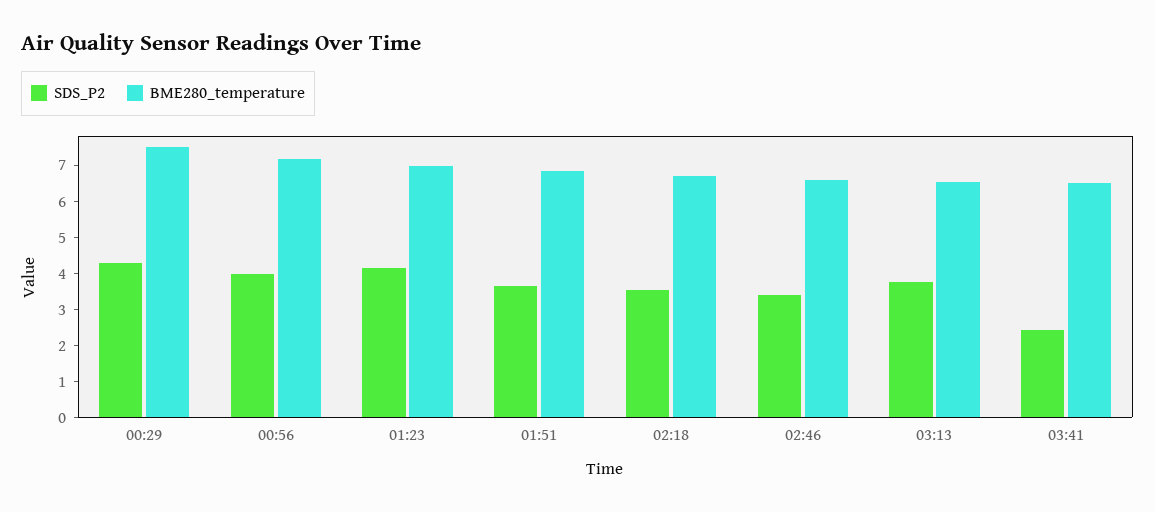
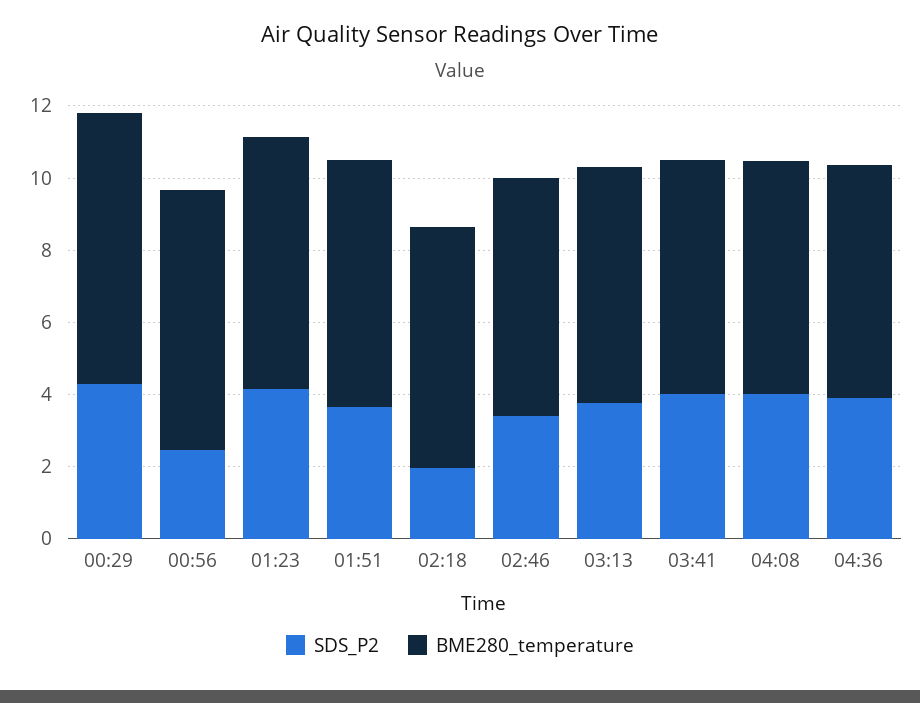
SDS_P2, 00:56: 4 -> 2.5
SDS_P2, 02:18: 3.5 -> 2
SDS_P2, 03:41: 2.5 -> 4
SDS_P2, 04:08: none -> 4
BME280_temperature, 04:08: none -> 6.5
SDS_P2, 04:36: none -> 4
BME280_temperature, 04:36: none -> 6.5

